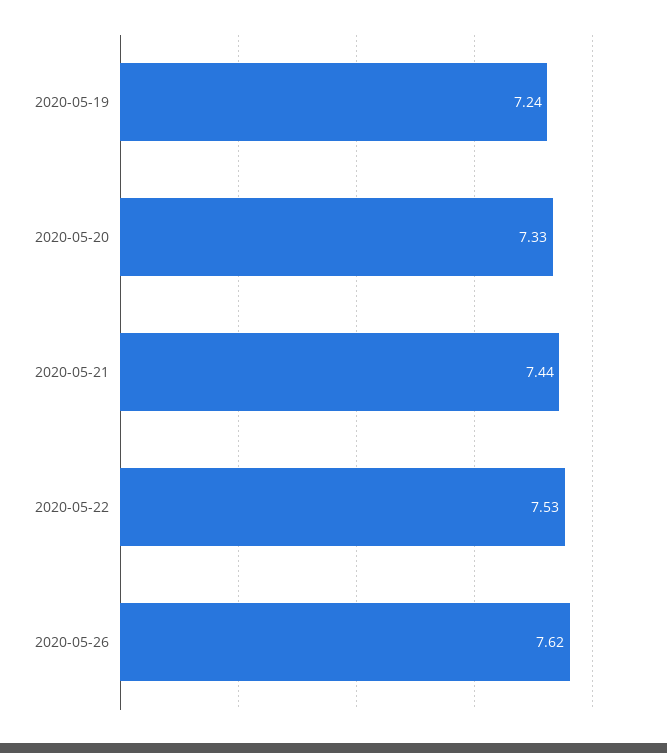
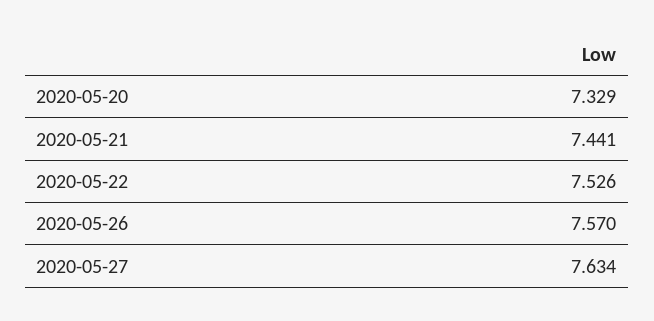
2020-05-19: 7.24 -> none
2020-05-26: 7.62 -> 7.57
2020-05-27: none -> 7.634

